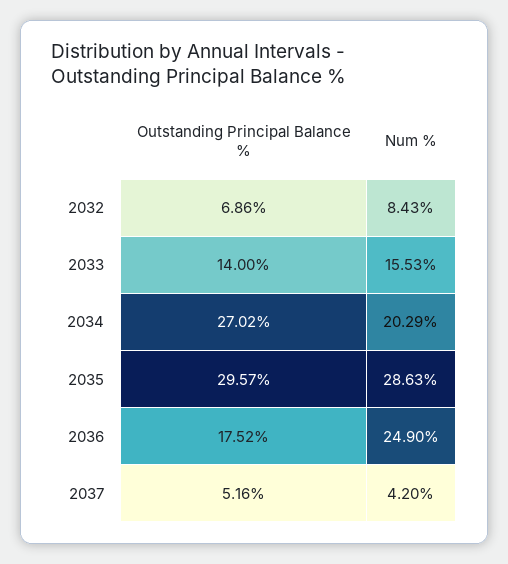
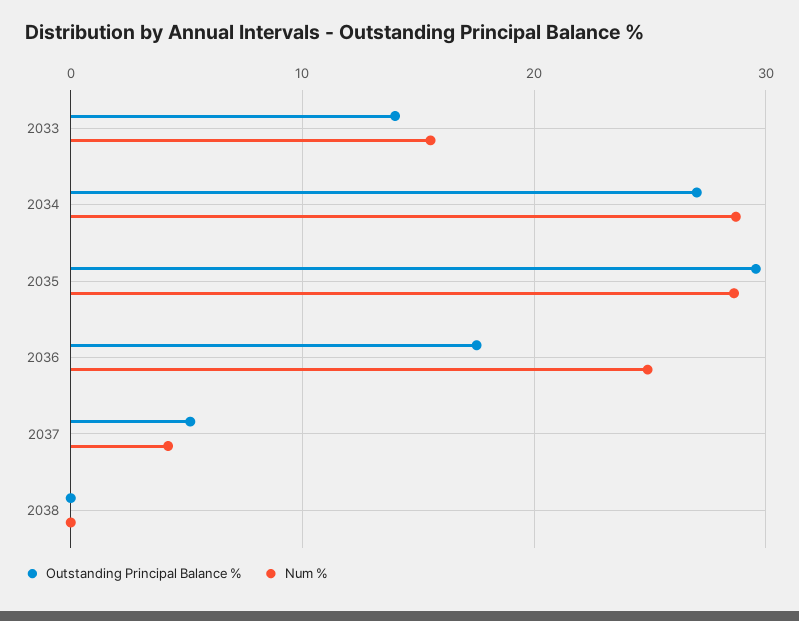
Outstanding Principal Balance %, 2032: 6.86 -> none
Num %, 2032: 8.43 -> none
Num %, 2034: 20.29 -> 29
Outstanding Principal Balance %, 2038: none -> 0
Num %, 2038: none -> 0

